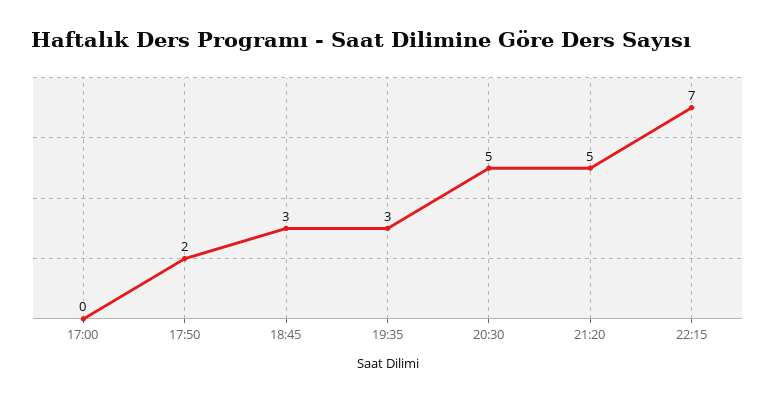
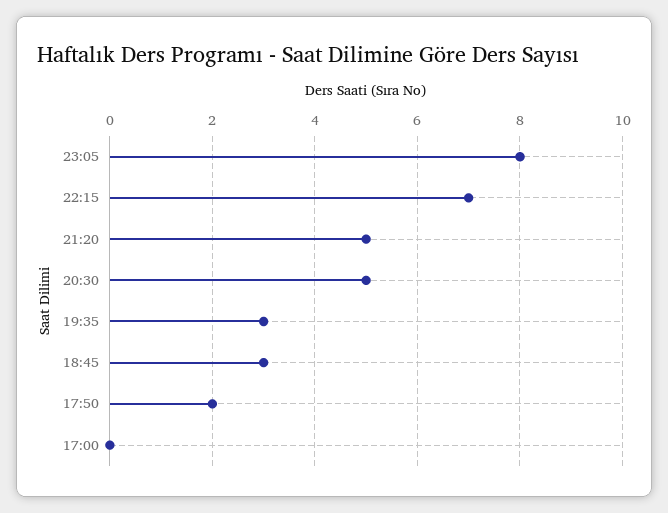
23:05: none -> 8

